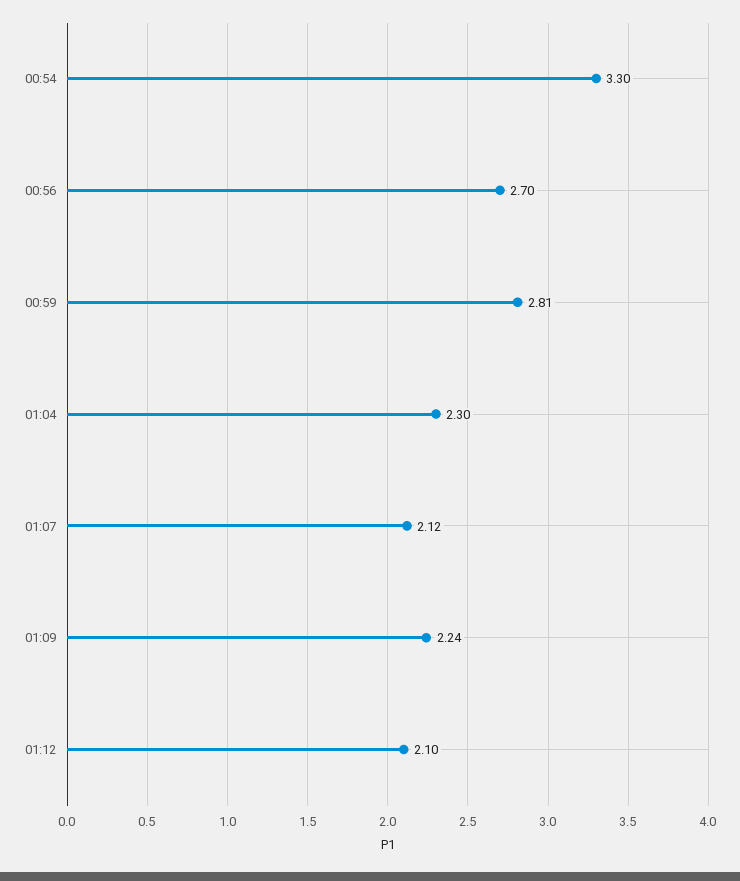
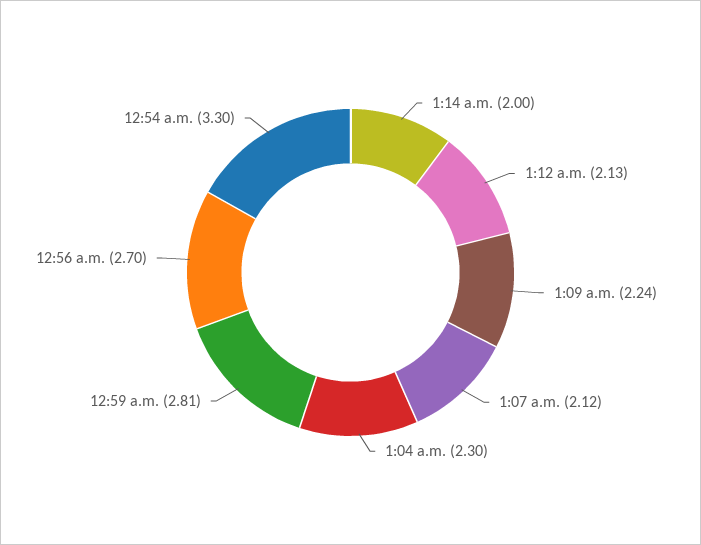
01:12: 2.1 -> 2.13
1:14 a.m.: none -> 2

